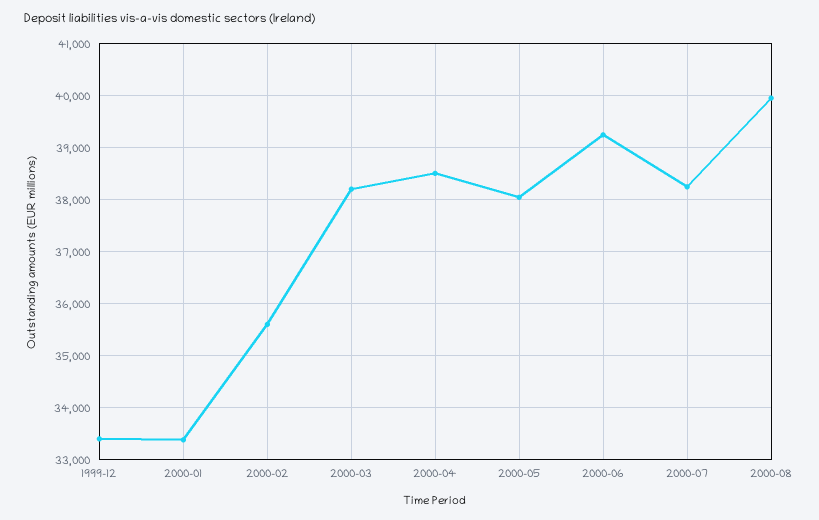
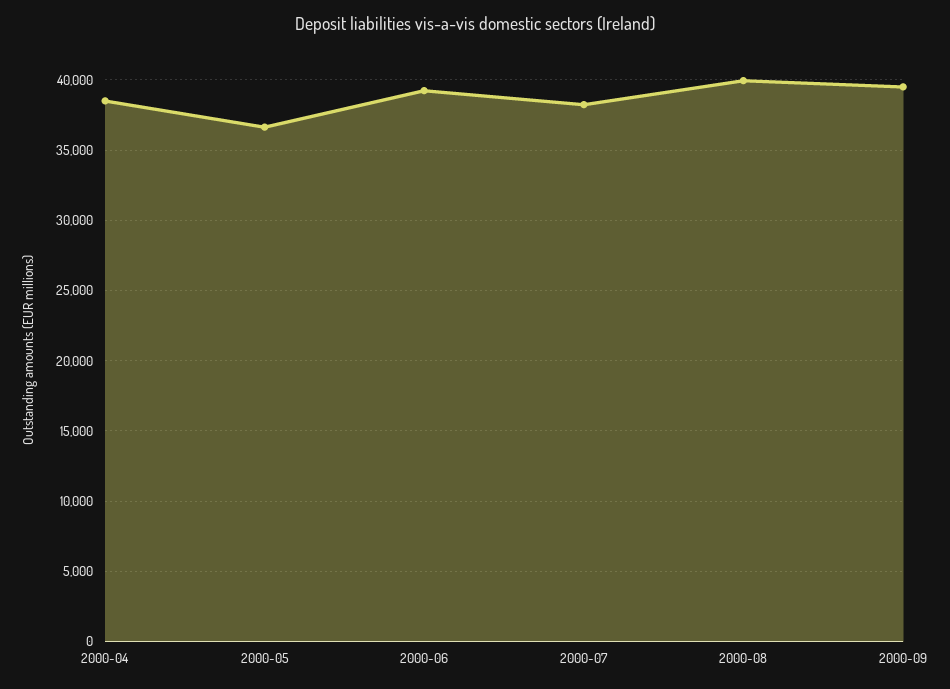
1999-12: 33400 -> none
2000-01: 33400 -> none
2000-02: 35600 -> none
2000-03: 38200 -> none
2000-05: 38000 -> 36500
2000-09: none -> 39500

